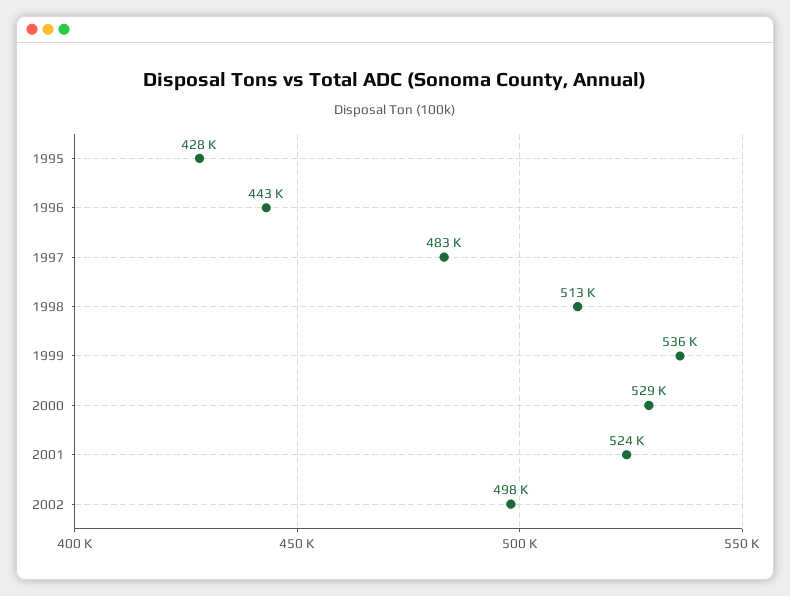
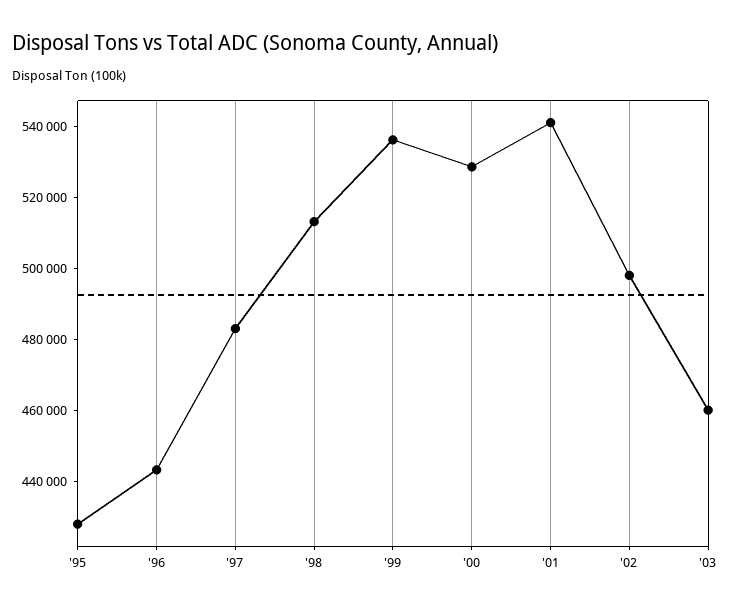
2001: 524000 -> 540000
'03: none -> 460000

